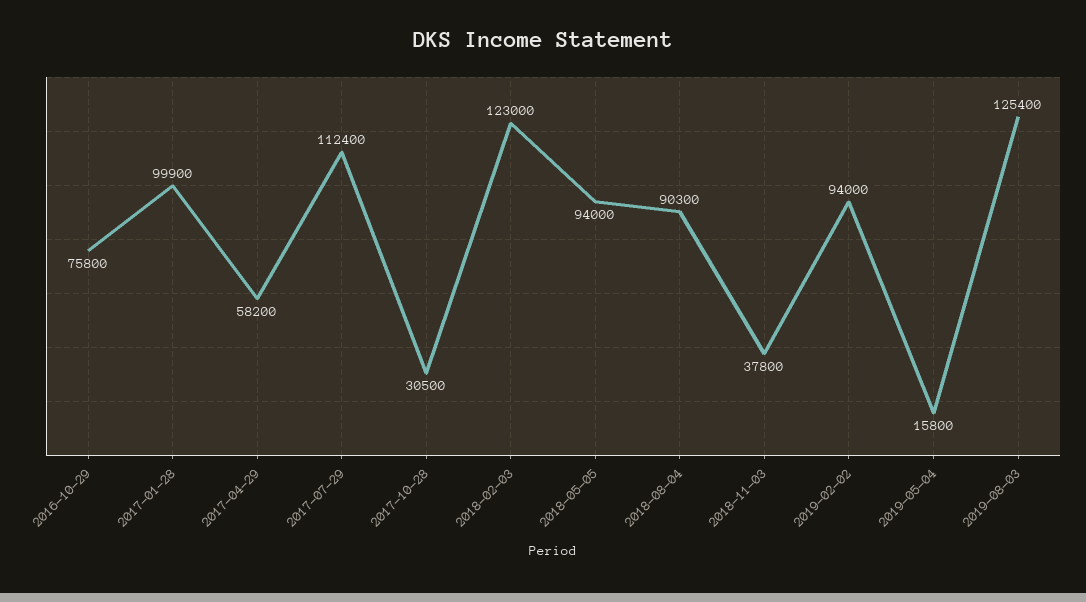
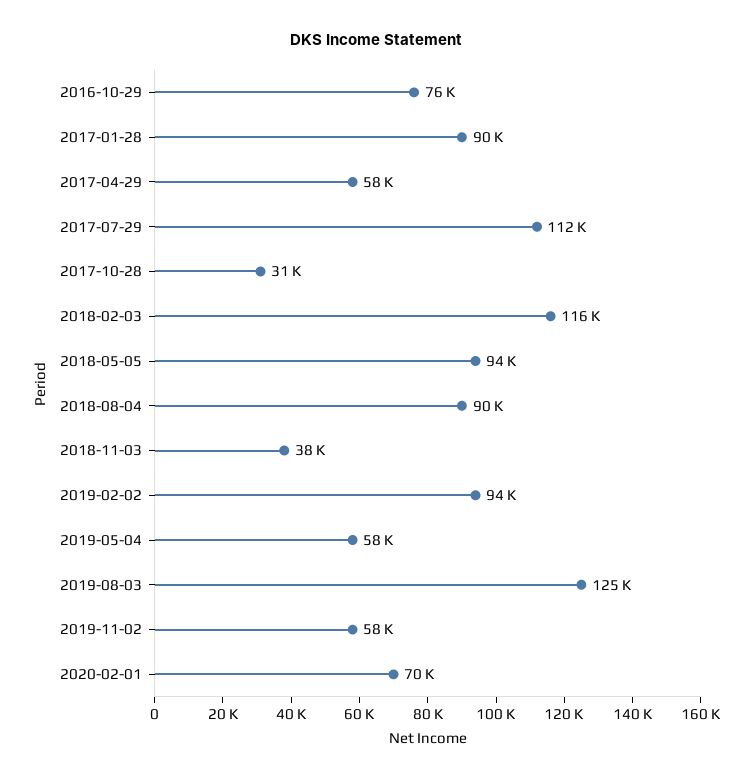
2017-01-28: 99900 -> 90000
2018-02-03: 123000 -> 116000
2019-05-04: 15800 -> 58000
2019-11-02: none -> 58000
2020-02-01: none -> 70000

